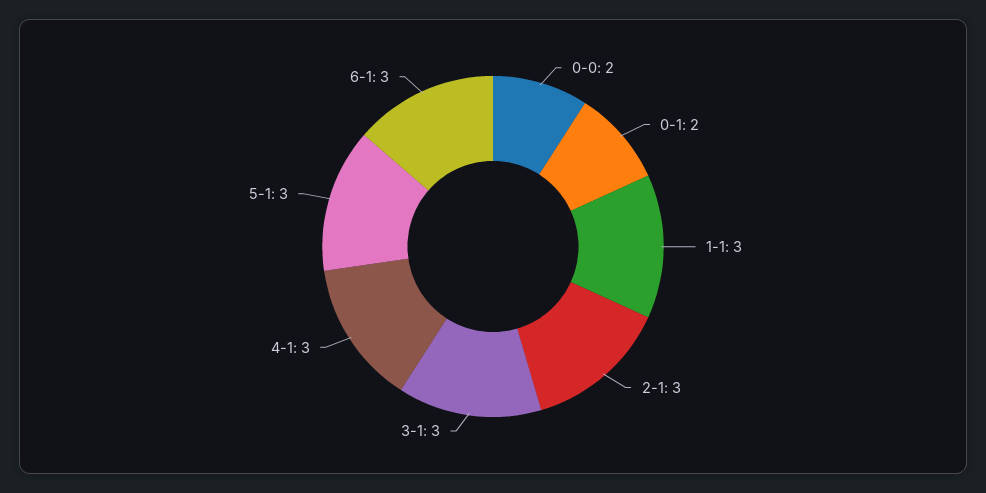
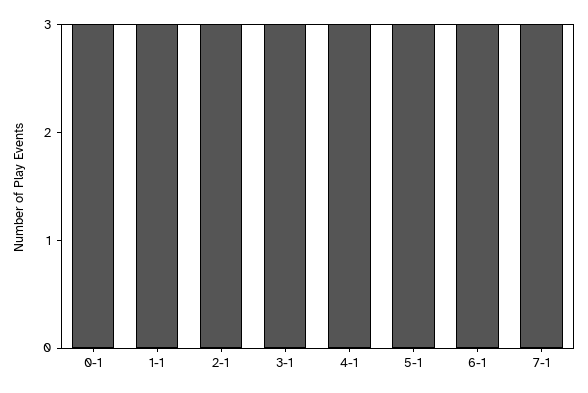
0-0: 2 -> none
0-1: 2 -> 3
7-1: none -> 3

